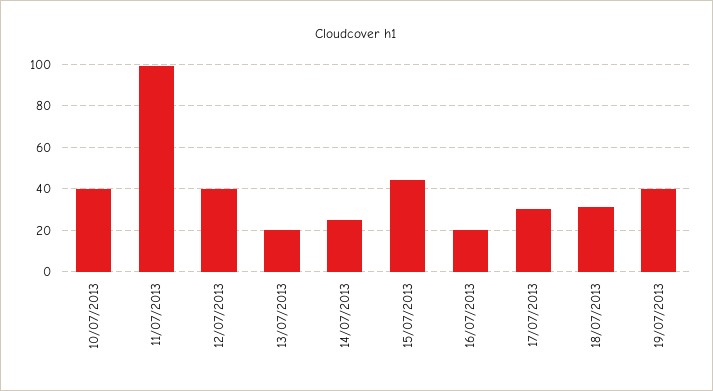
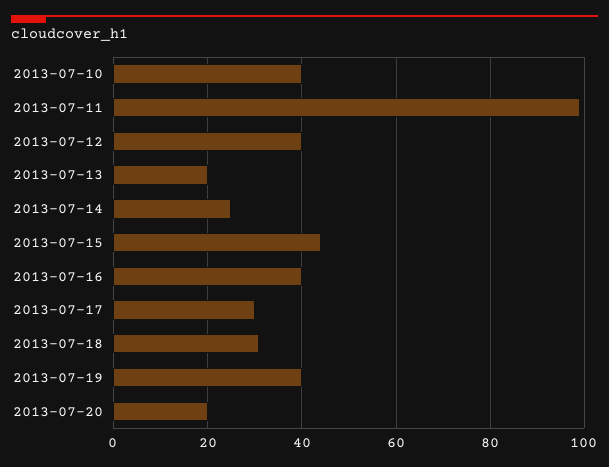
16/07/2013: 20 -> 40
2013-07-20: none -> 20

